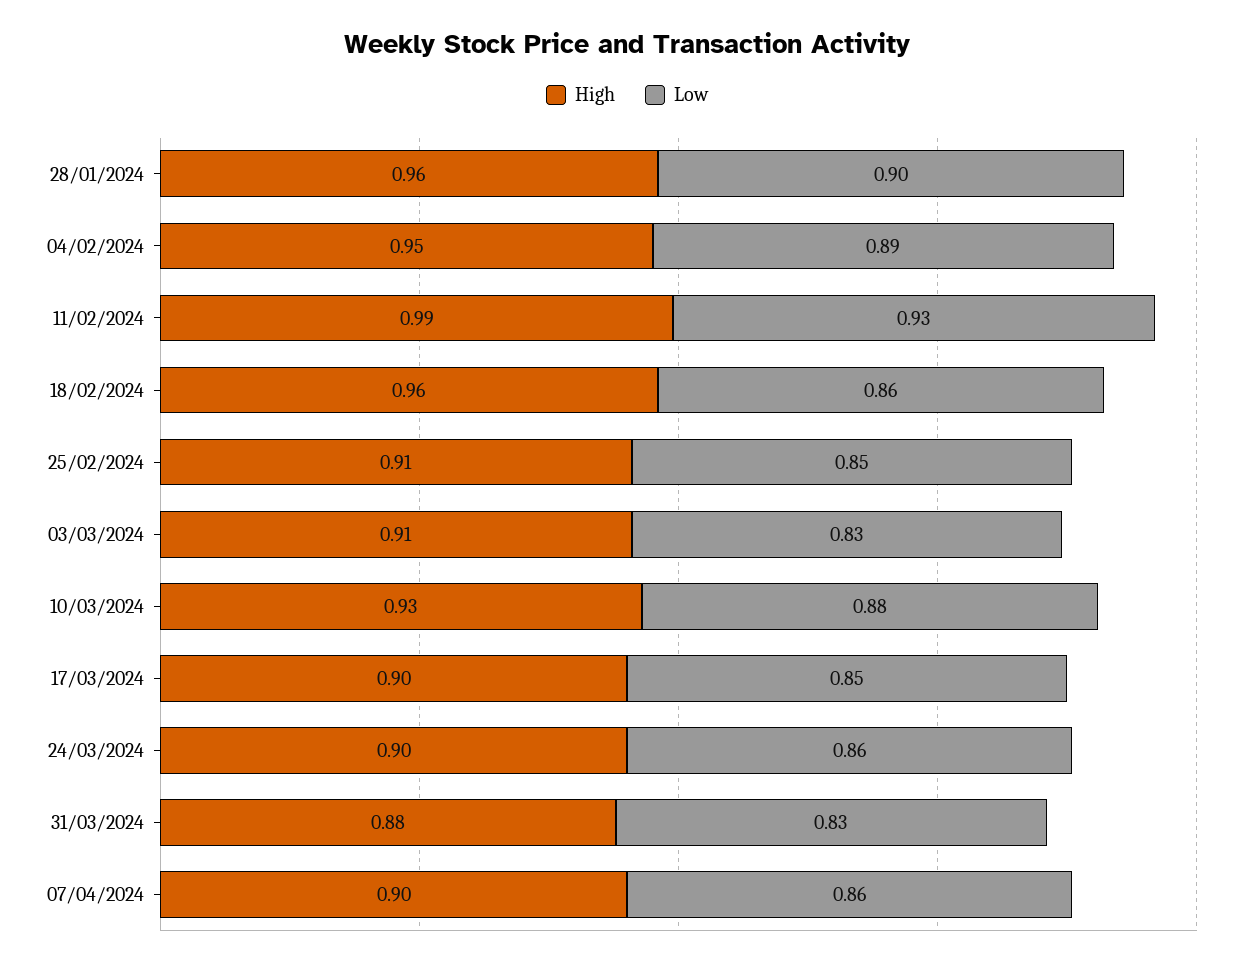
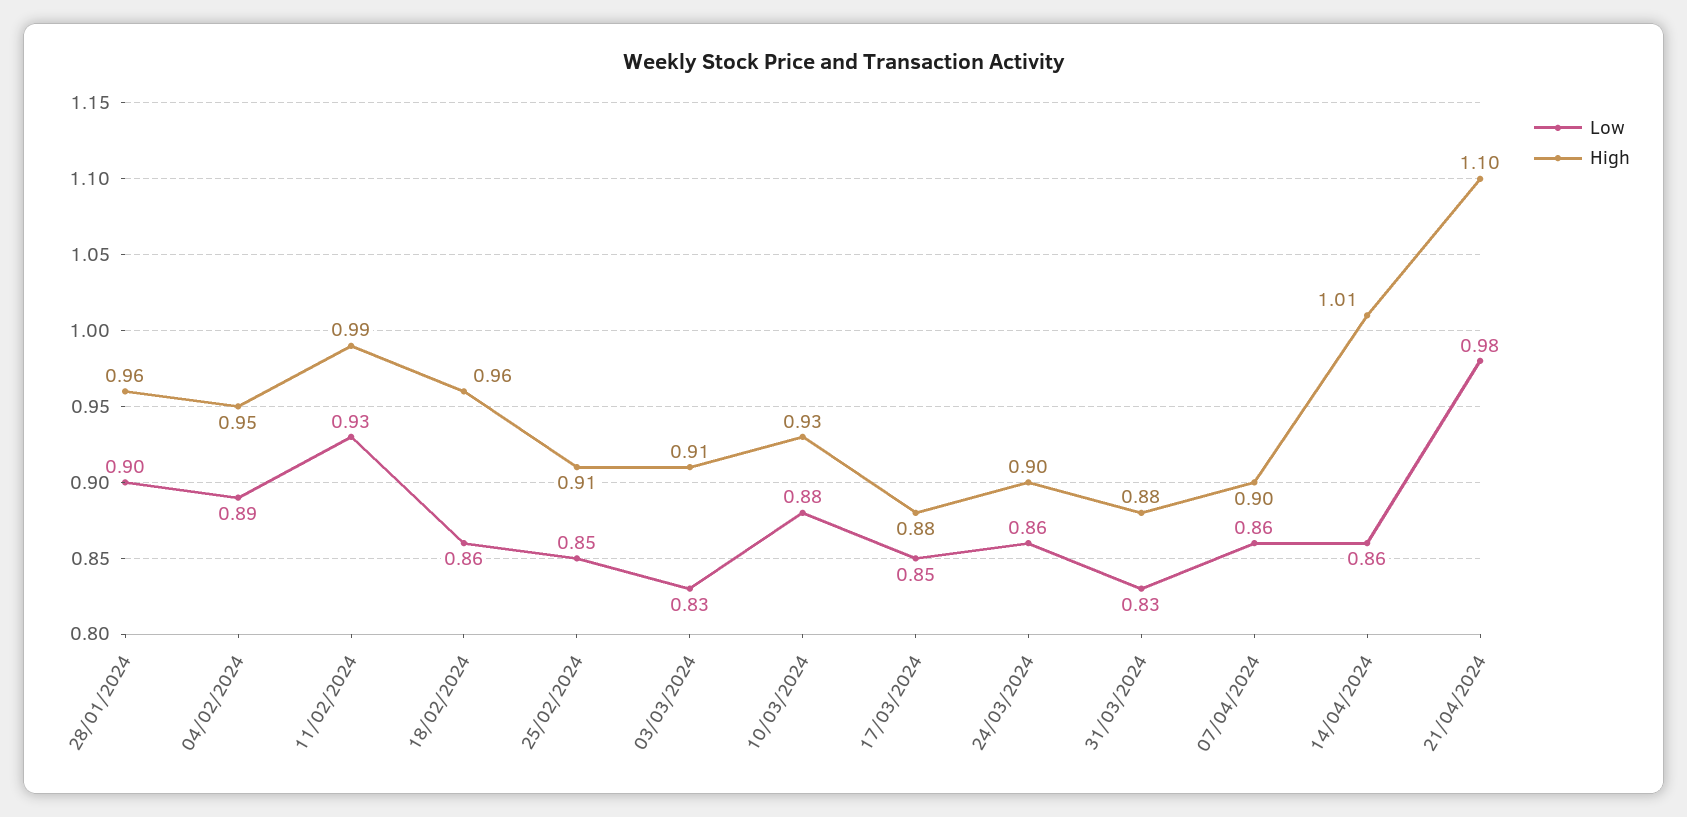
High, 17/03/2024: 0.9 -> 0.88
Low, 14/04/2024: none -> 0.86
High, 14/04/2024: none -> 1.01
Low, 21/04/2024: none -> 0.98
High, 21/04/2024: none -> 1.1

